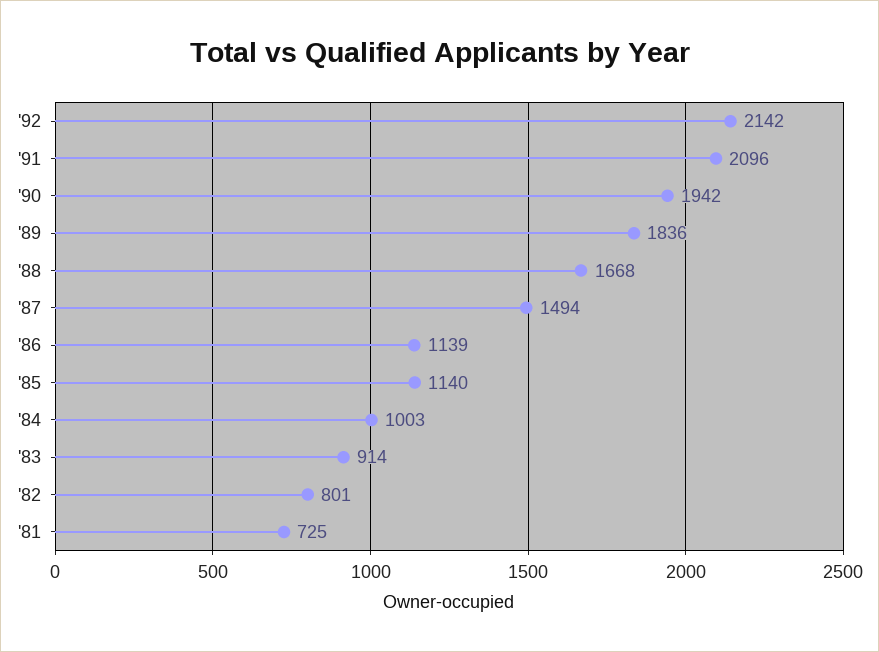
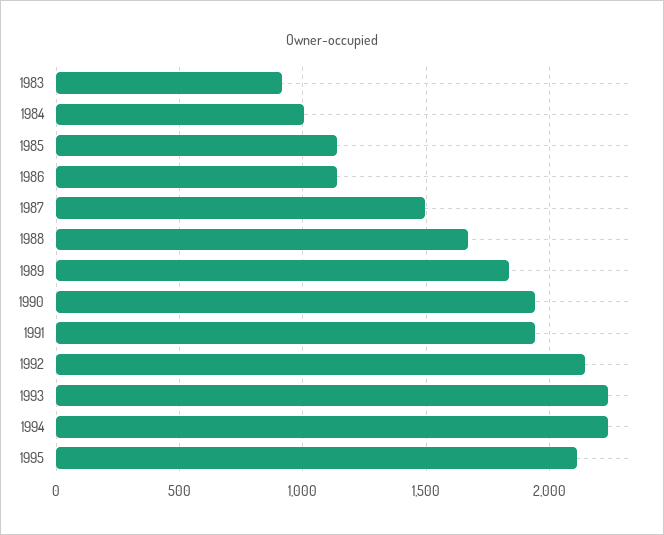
'91: 2096 -> 1950
'82: 801 -> none
'81: 725 -> none
1993: none -> 2250
1994: none -> 2250
1995: none -> 2100

